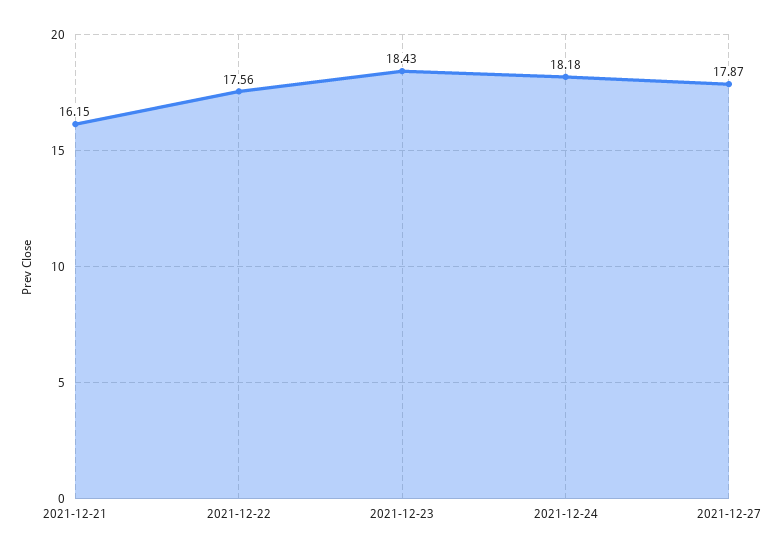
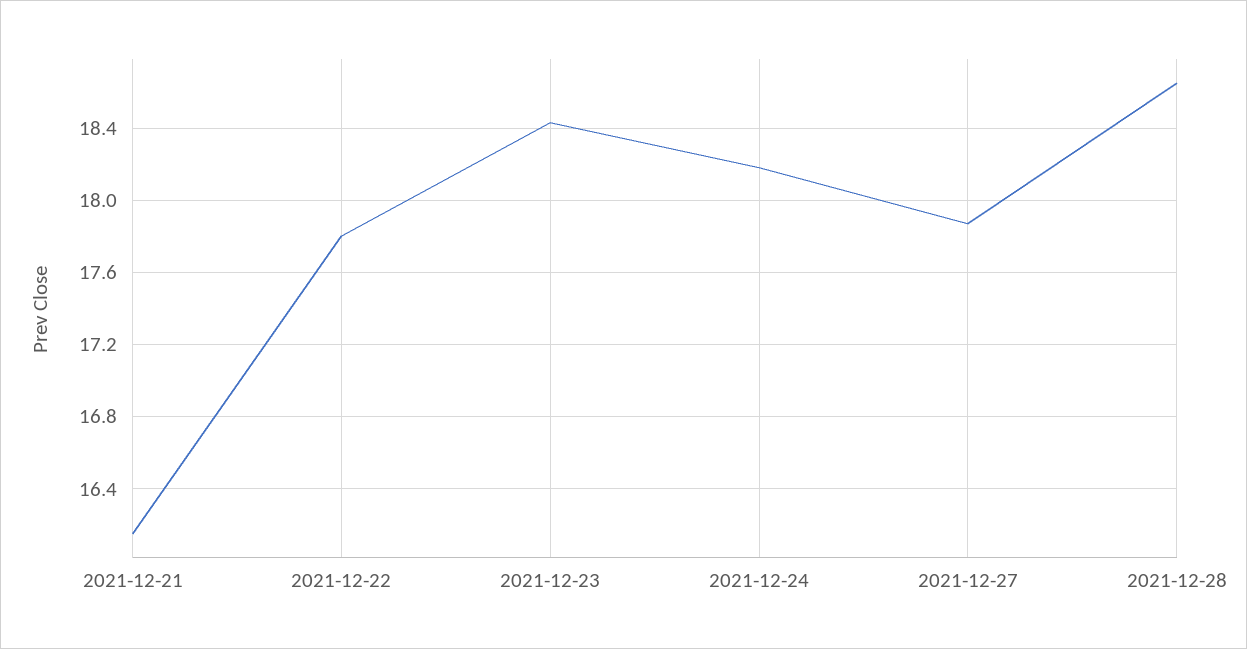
2021-12-22: 17.56 -> 17.8
2021-12-28: none -> 18.65

